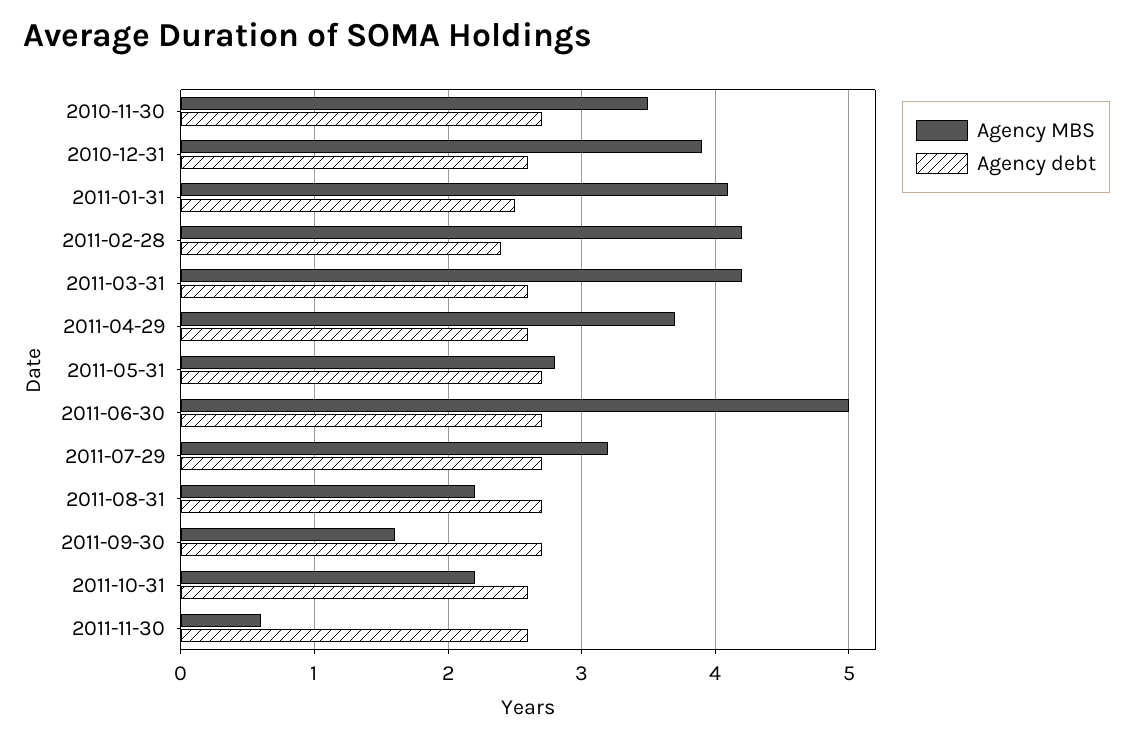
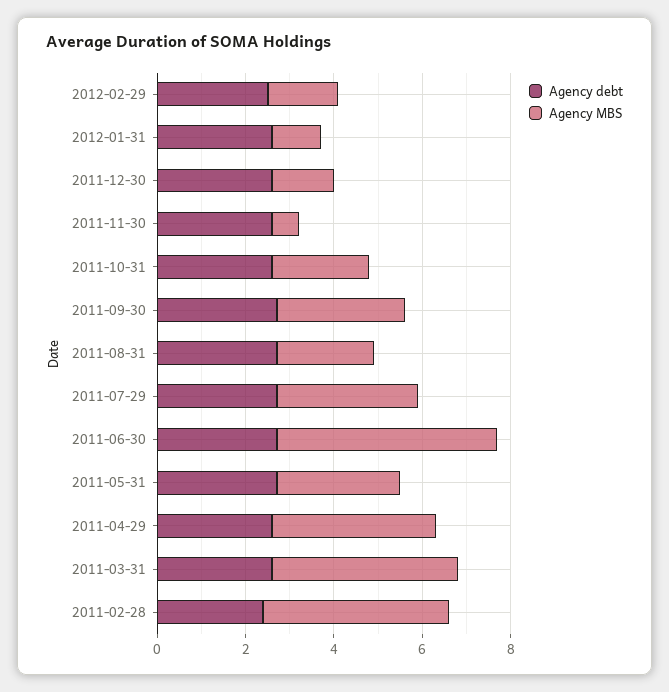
Agency MBS, 2010-11-30: 3.5 -> none
Agency debt, 2010-11-30: 2.7 -> none
Agency MBS, 2010-12-31: 3.9 -> none
Agency debt, 2010-12-31: 2.6 -> none
Agency MBS, 2011-01-31: 4.1 -> none
Agency debt, 2011-01-31: 2.5 -> none
Agency MBS, 2011-09-30: 1.6 -> 3
Agency debt, 2012-02-29: none -> 2.5
Agency MBS, 2012-02-29: none -> 1.5
Agency debt, 2012-01-31: none -> 2.5
Agency MBS, 2012-01-31: none -> 1
Agency debt, 2011-12-30: none -> 2.5
Agency MBS, 2011-12-30: none -> 1.5

